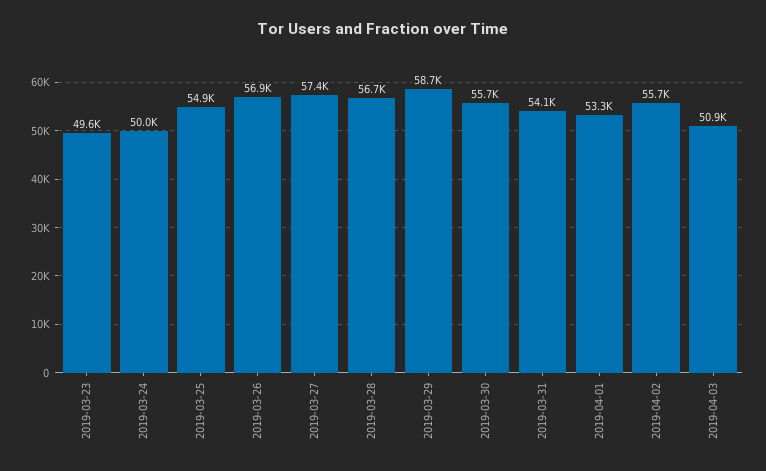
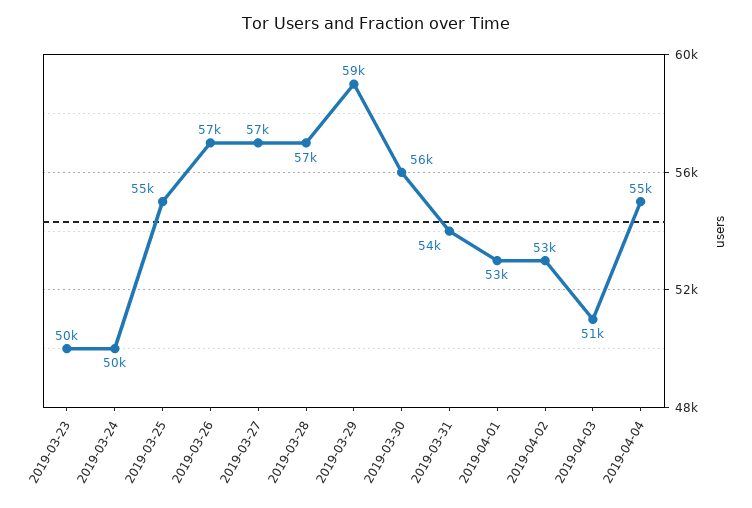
2019-04-02: 55700 -> 53000
2019-04-04: none -> 55000

